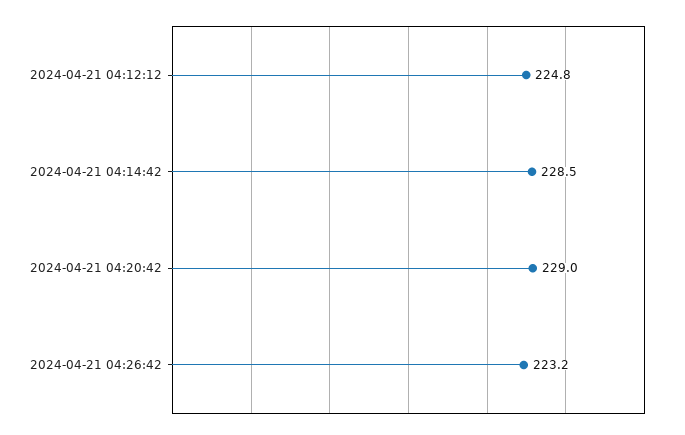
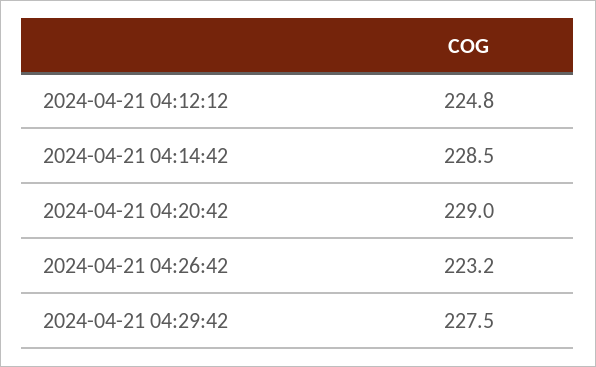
2024-04-21 04:29:42: none -> 227.5

